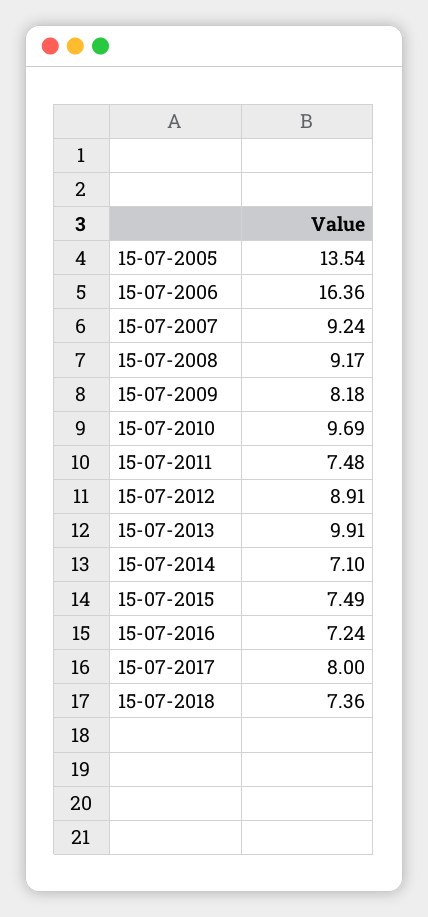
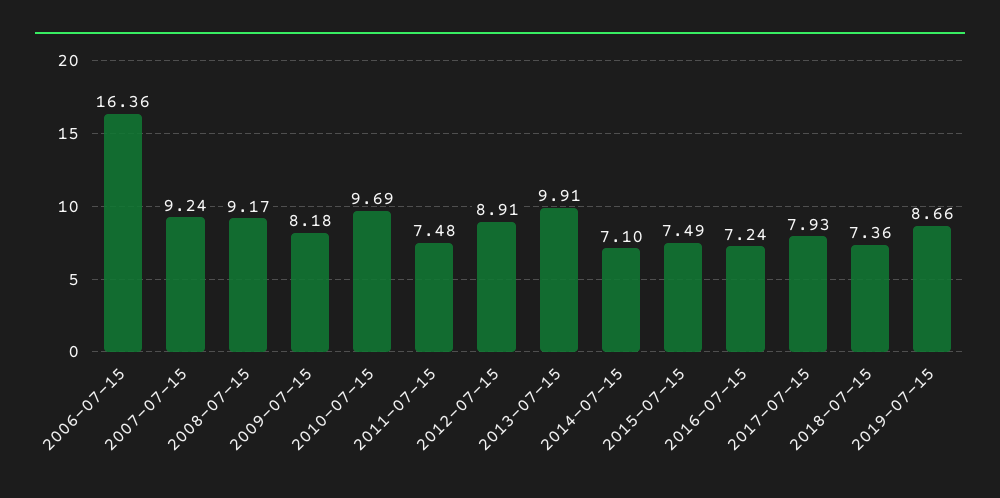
15-07-2005: 13.54 -> none
15-07-2017: 8 -> 7.93
2019-07-15: none -> 8.66

